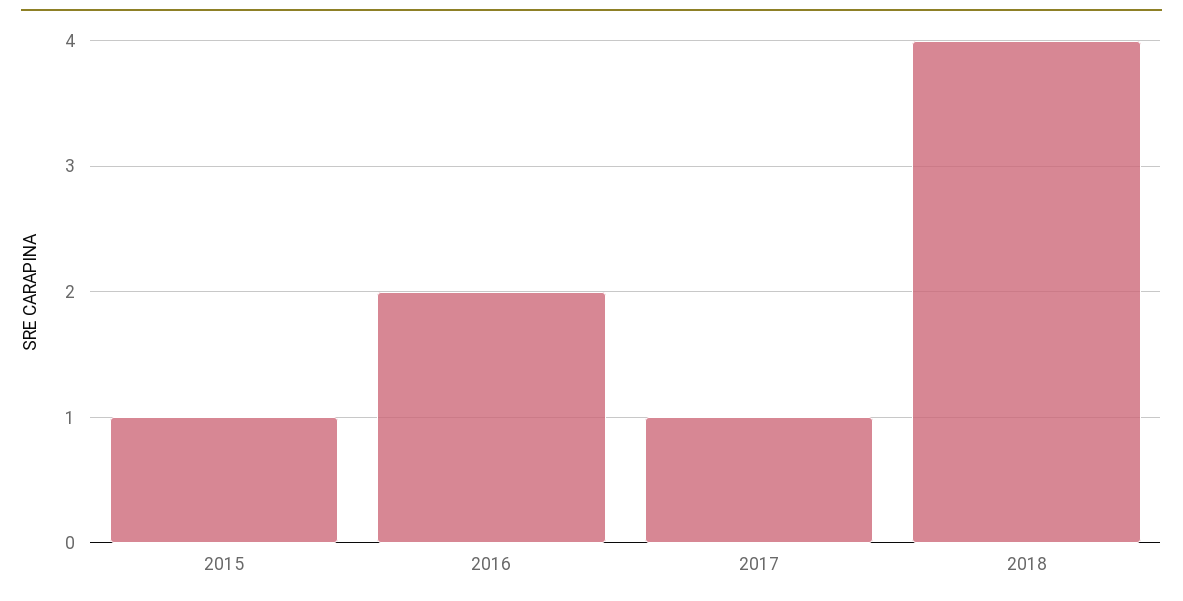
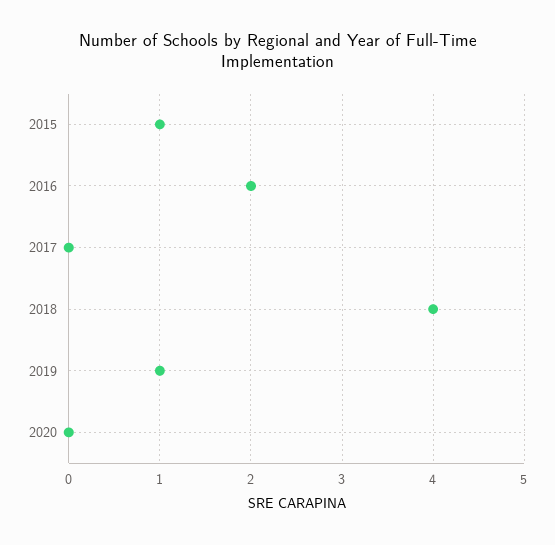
2017: 1 -> 0
2019: none -> 1
2020: none -> 0

